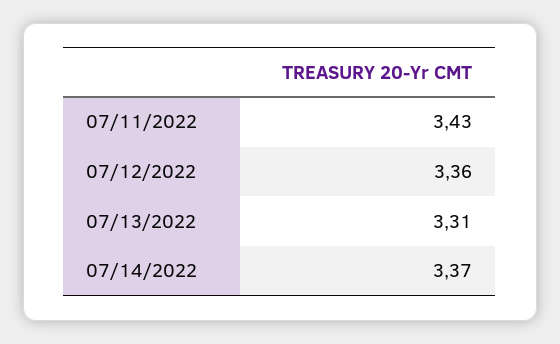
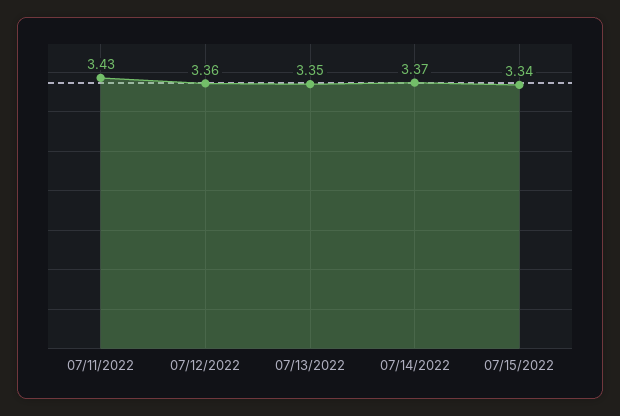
07/13/2022: 3.31 -> 3.35
07/15/2022: none -> 3.34

